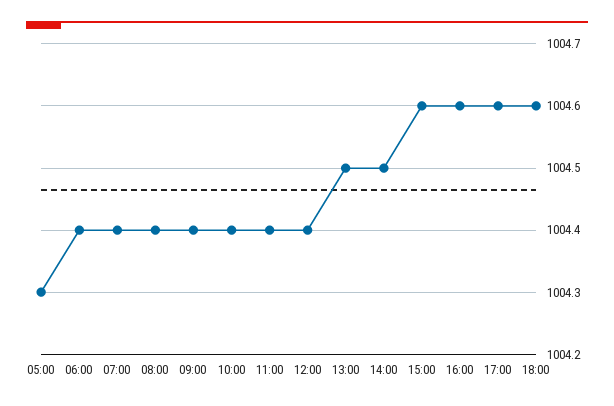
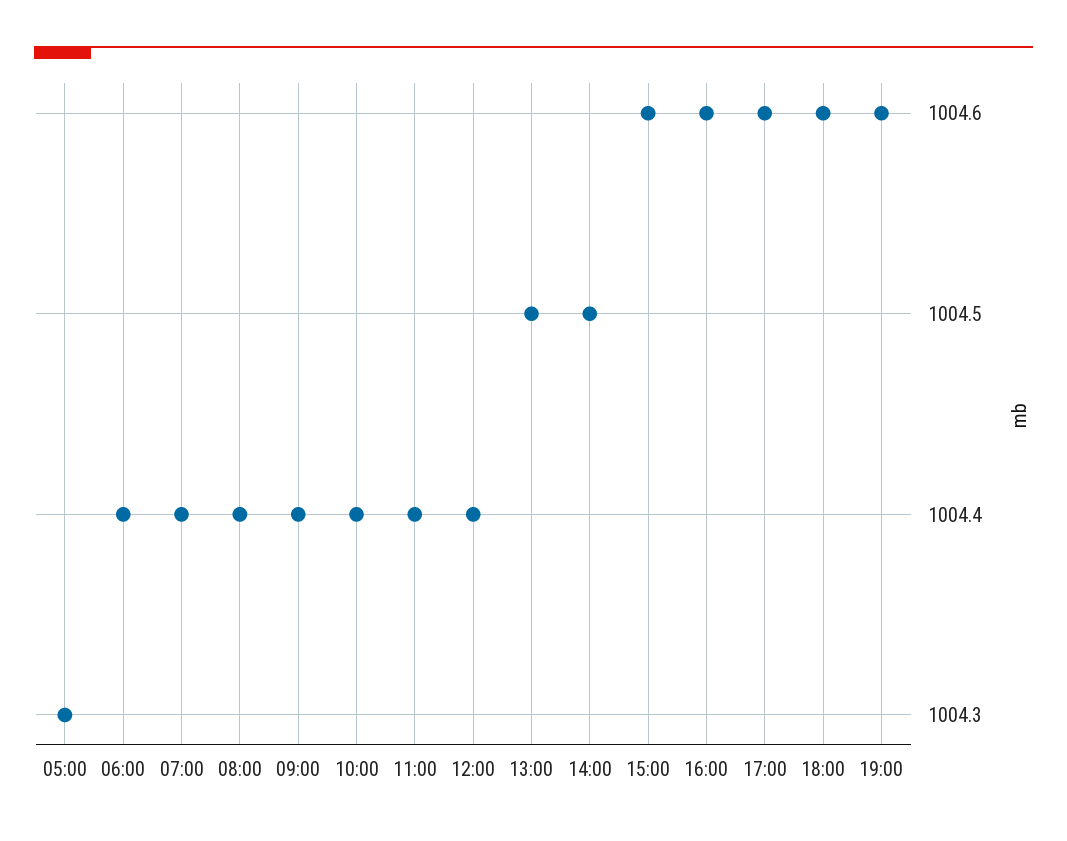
19:00: none -> 1004.6

